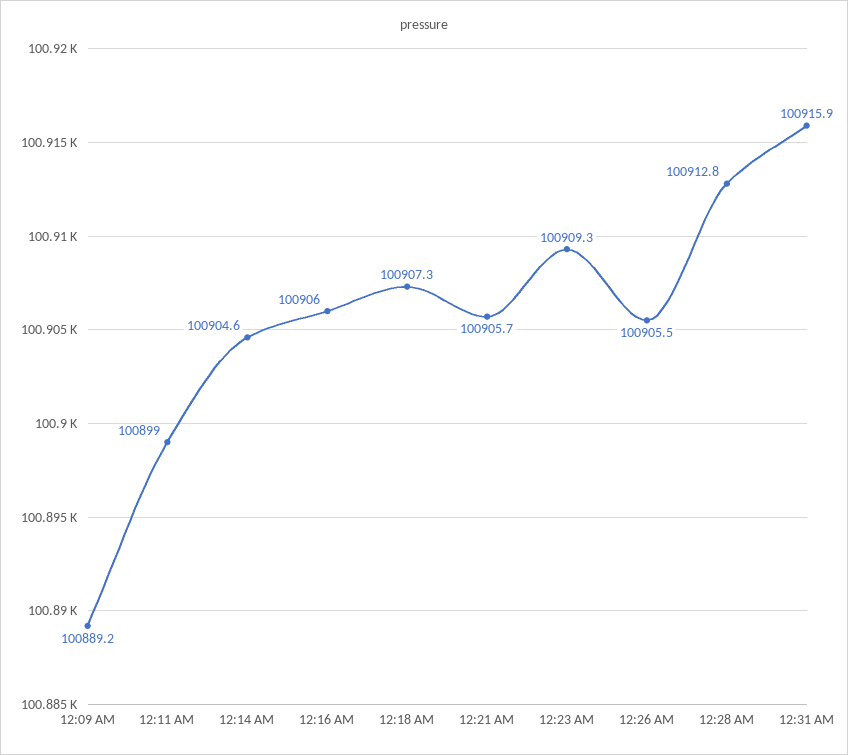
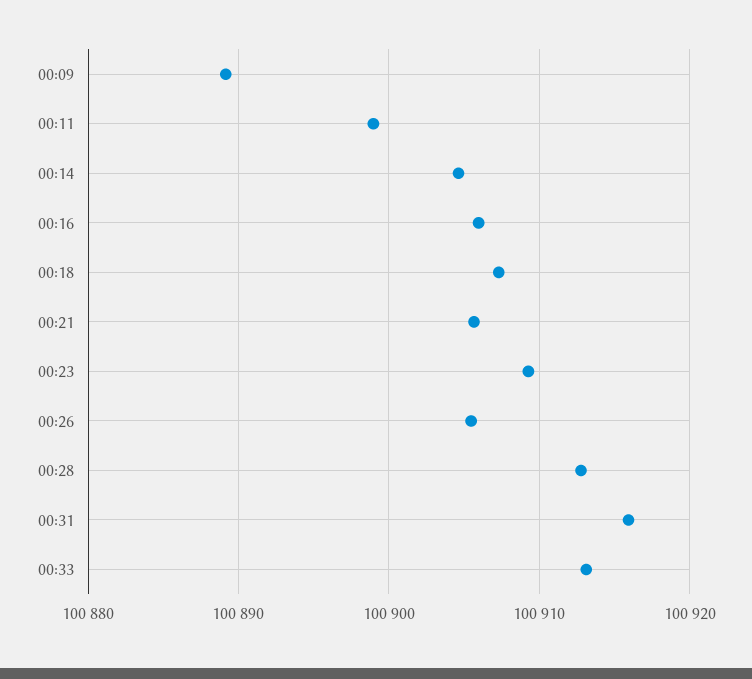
00:33: none -> 100913

